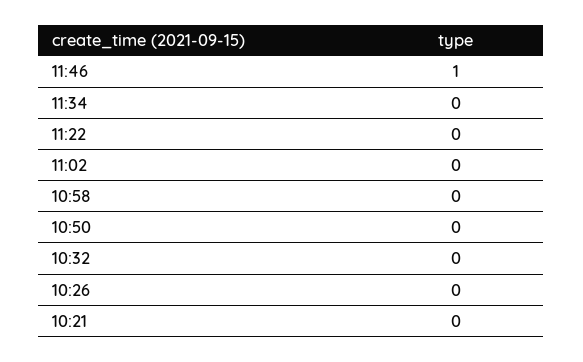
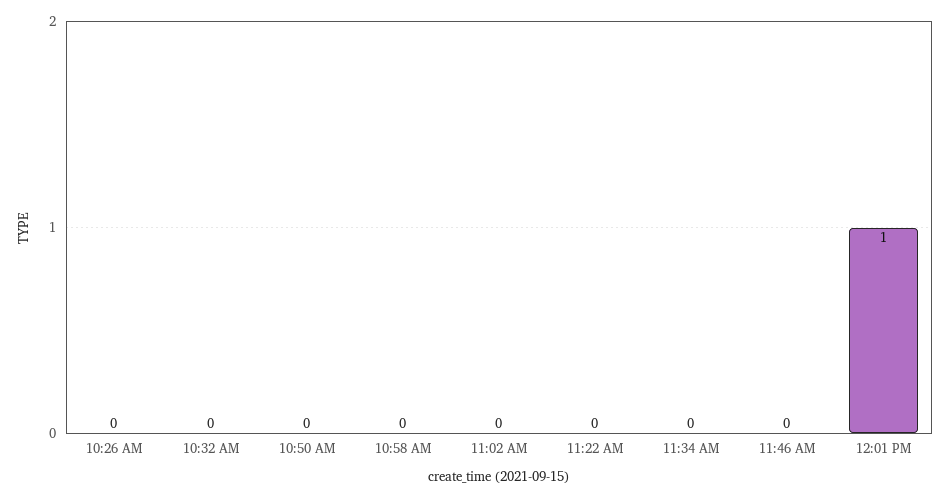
11:46: 1 -> 0
10:21: 0 -> none
12:01 PM: none -> 1

